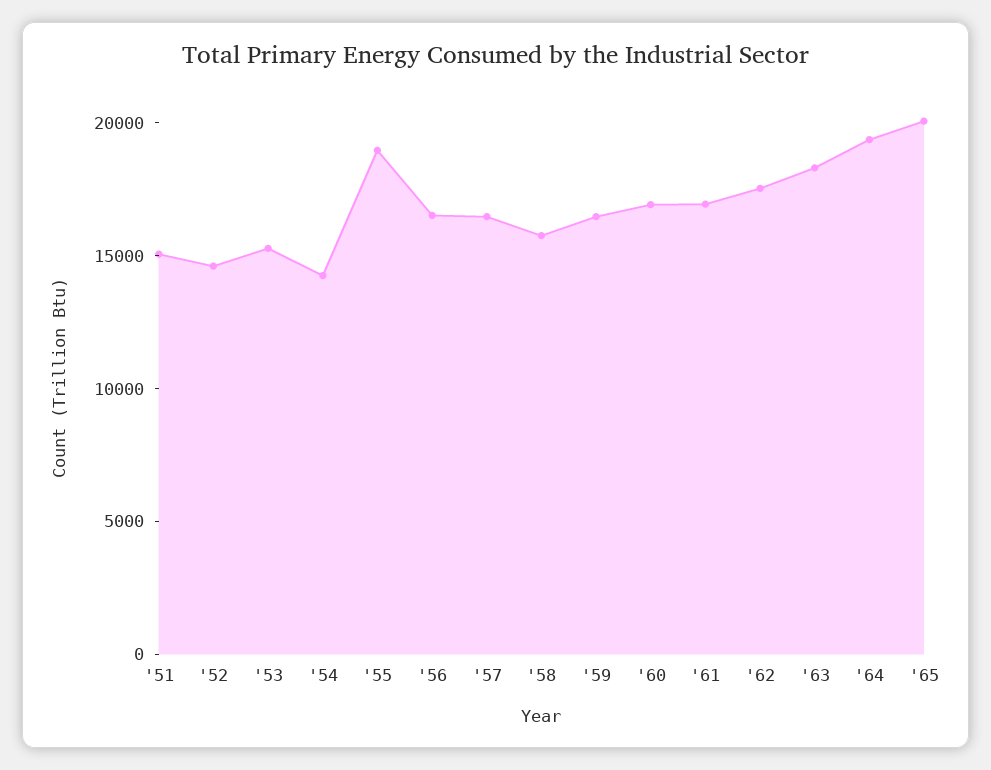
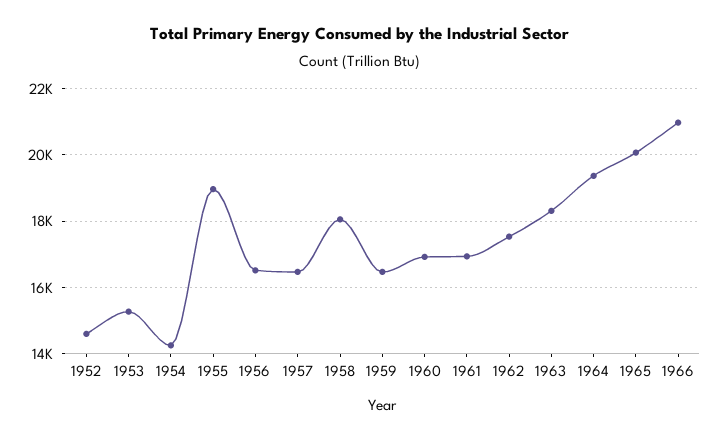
'51: 15000 -> none
'58: 16000 -> 18000
1966: none -> 21000

